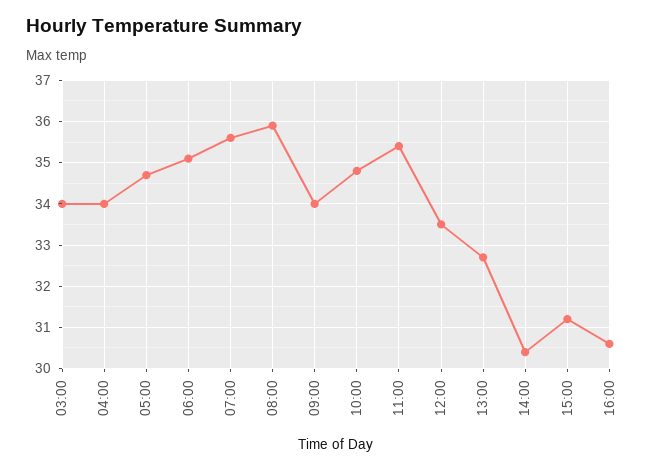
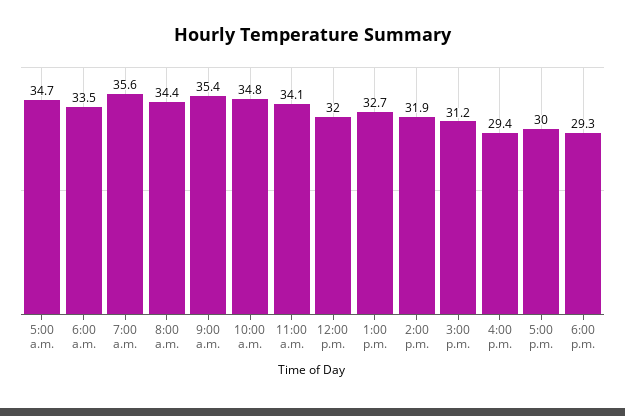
03:00: 34 -> none
04:00: 34 -> none
06:00: 35 -> 33.5
08:00: 36 -> 34.4
09:00: 34 -> 35.4
11:00: 35.5 -> 34.1
12:00: 33.5 -> 32
14:00: 30.5 -> 31.9
16:00: 30.5 -> 29.4
5:00 p.m.: none -> 30
6:00 p.m.: none -> 29.3

